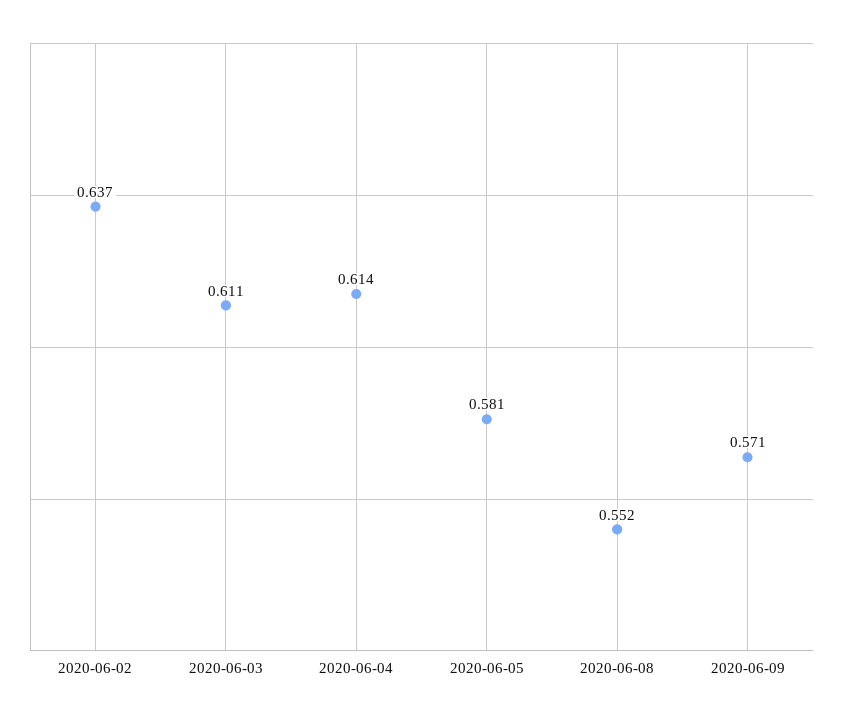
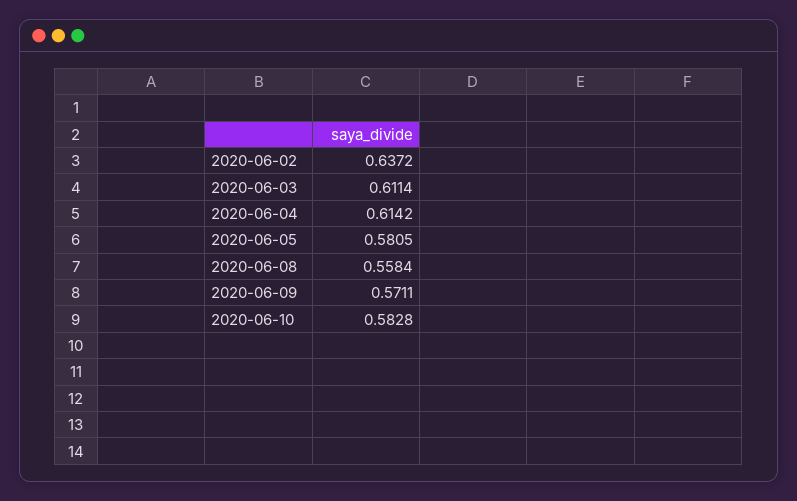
2020-06-08: 0.552 -> 0.5584
2020-06-10: none -> 0.5828

